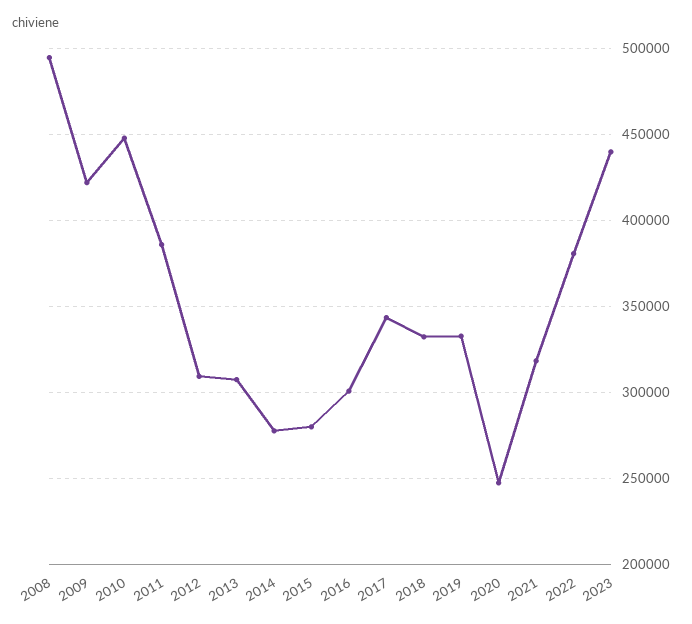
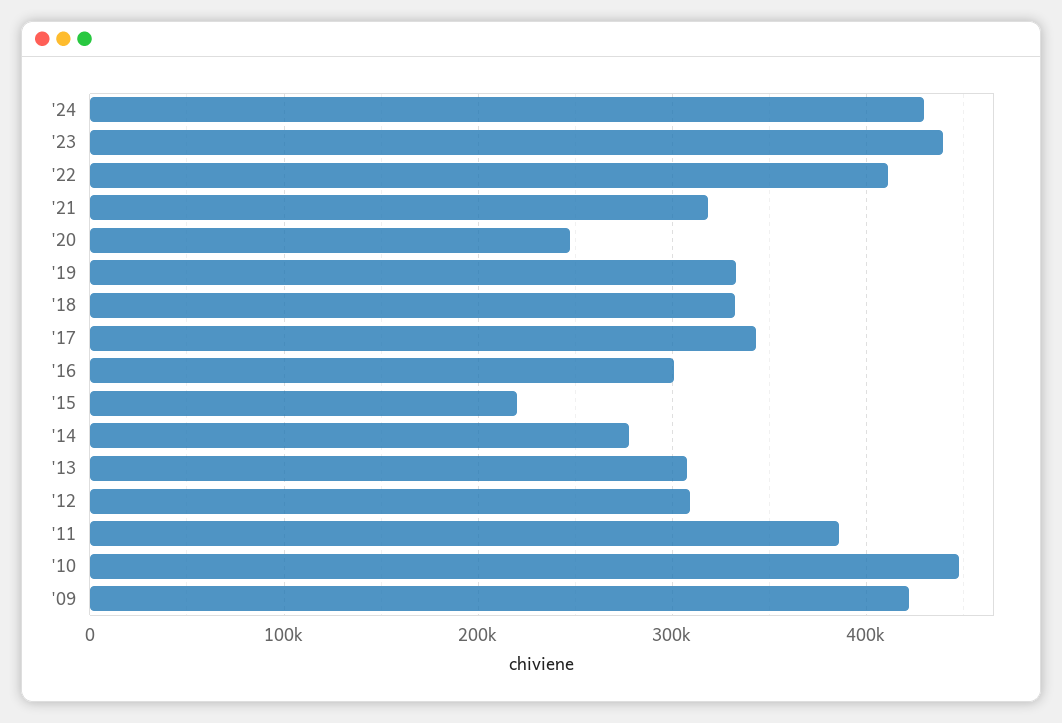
2008: 495000 -> none
2015: 280000 -> 220000
2022: 380000 -> 410000
'24: none -> 430000

